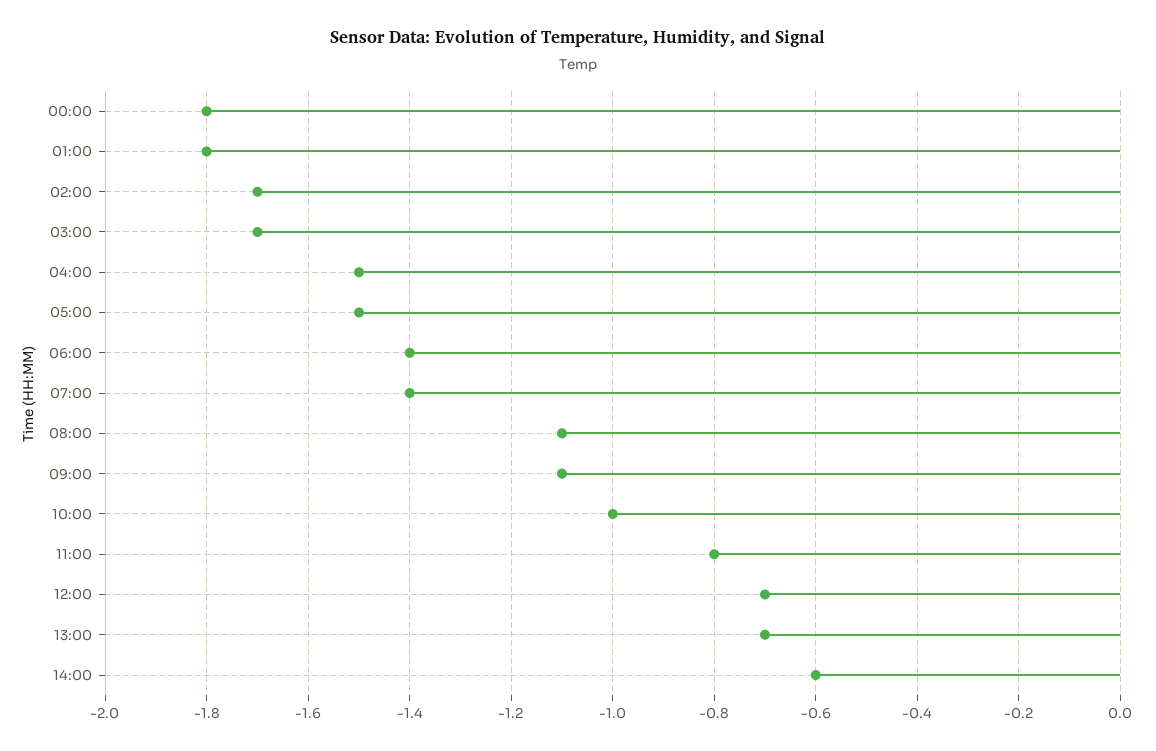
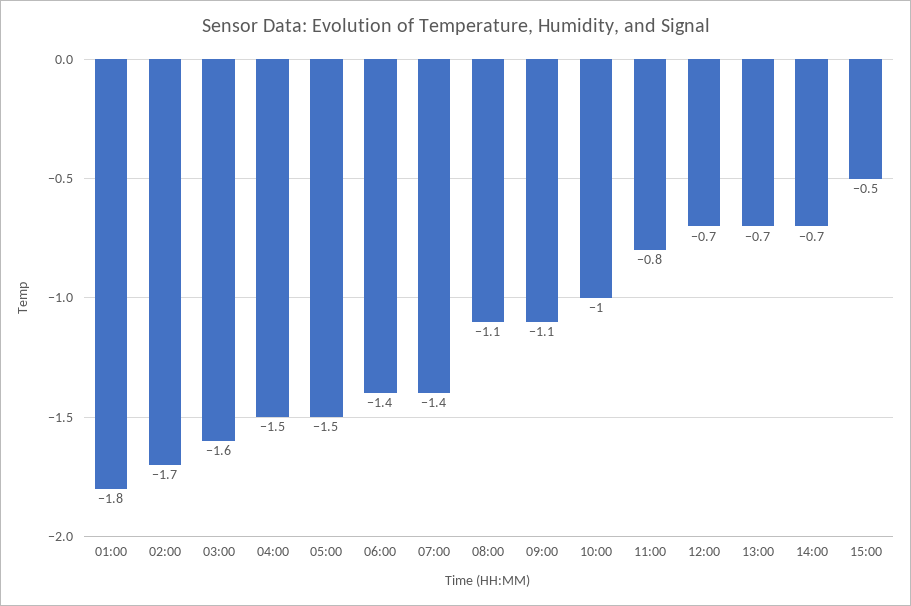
00:00: -1.8 -> none
03:00: -1.7 -> -1.6
14:00: -0.6 -> -0.7
15:00: none -> -0.5

